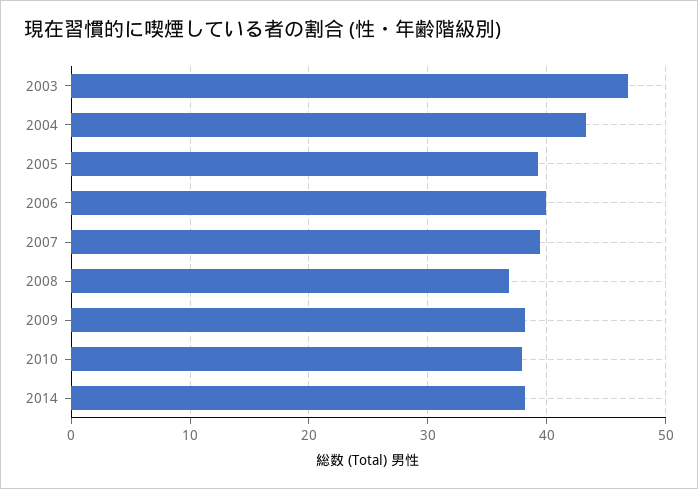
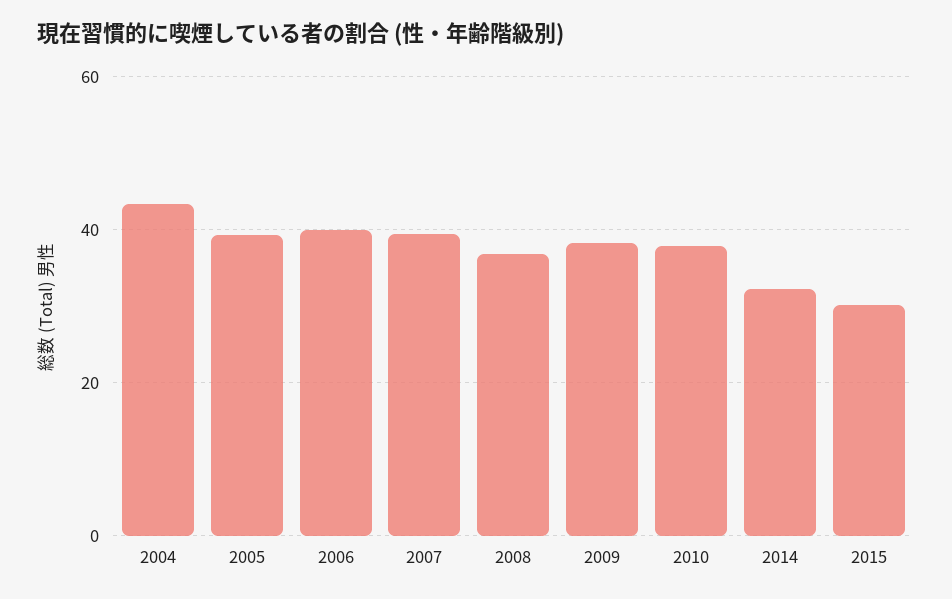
2003: 47 -> none
2014: 38 -> 32
2015: none -> 30

